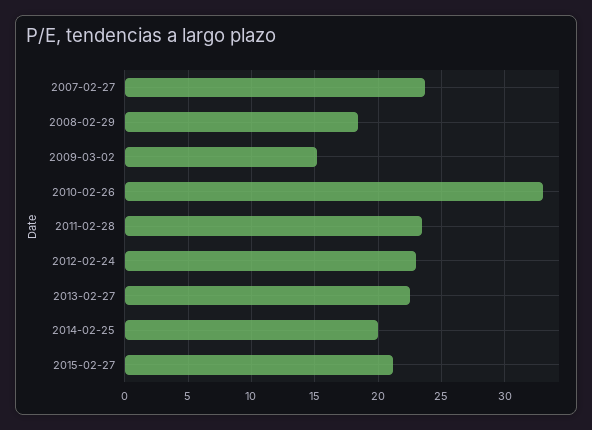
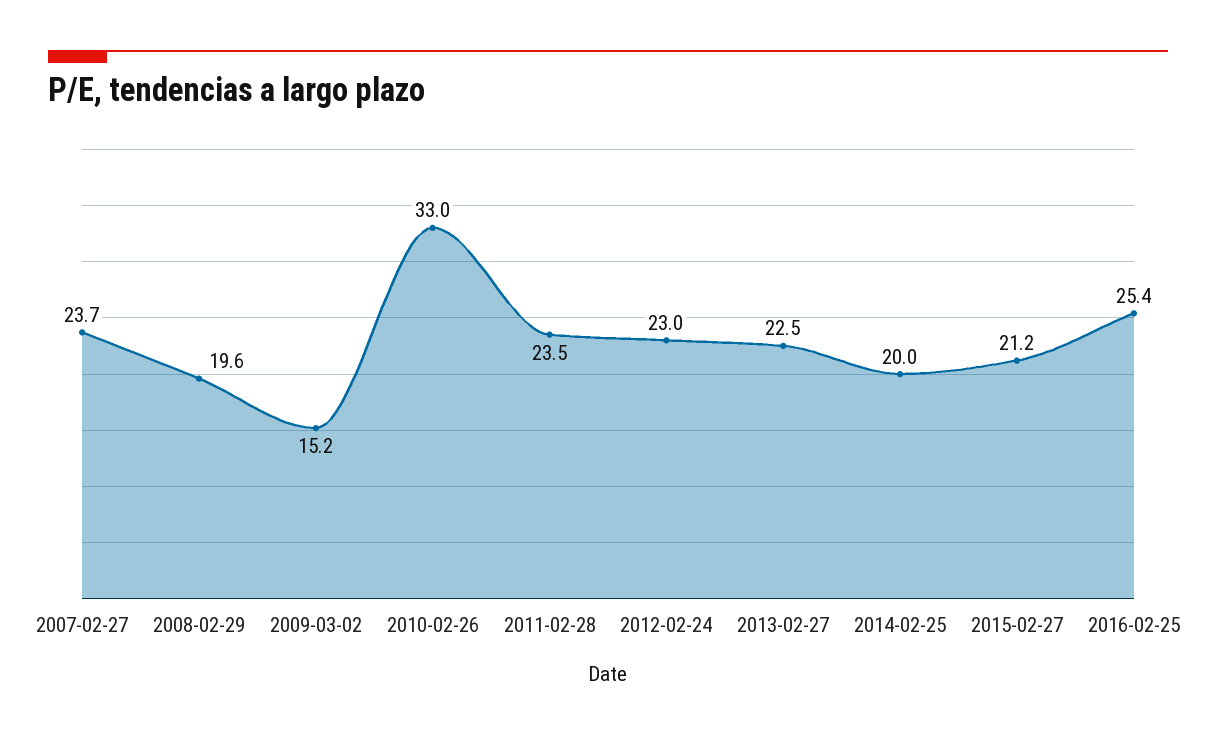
2008-02-29: 18.5 -> 19.6
2016-02-25: none -> 25.4

